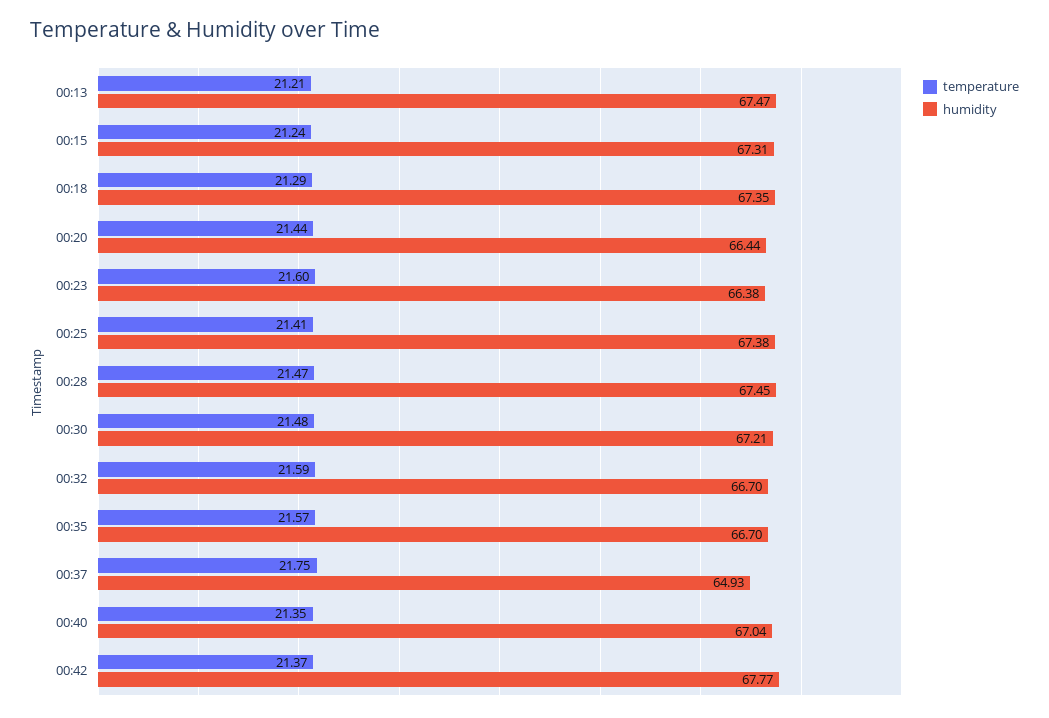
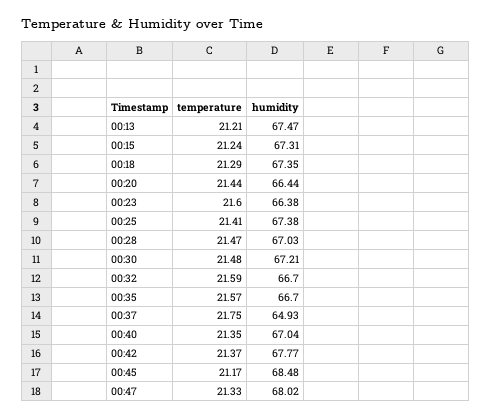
humidity, 00:28: 67.45 -> 67.03
temperature, 00:45: none -> 21.17
humidity, 00:45: none -> 68.48
temperature, 00:47: none -> 21.33
humidity, 00:47: none -> 68.02

